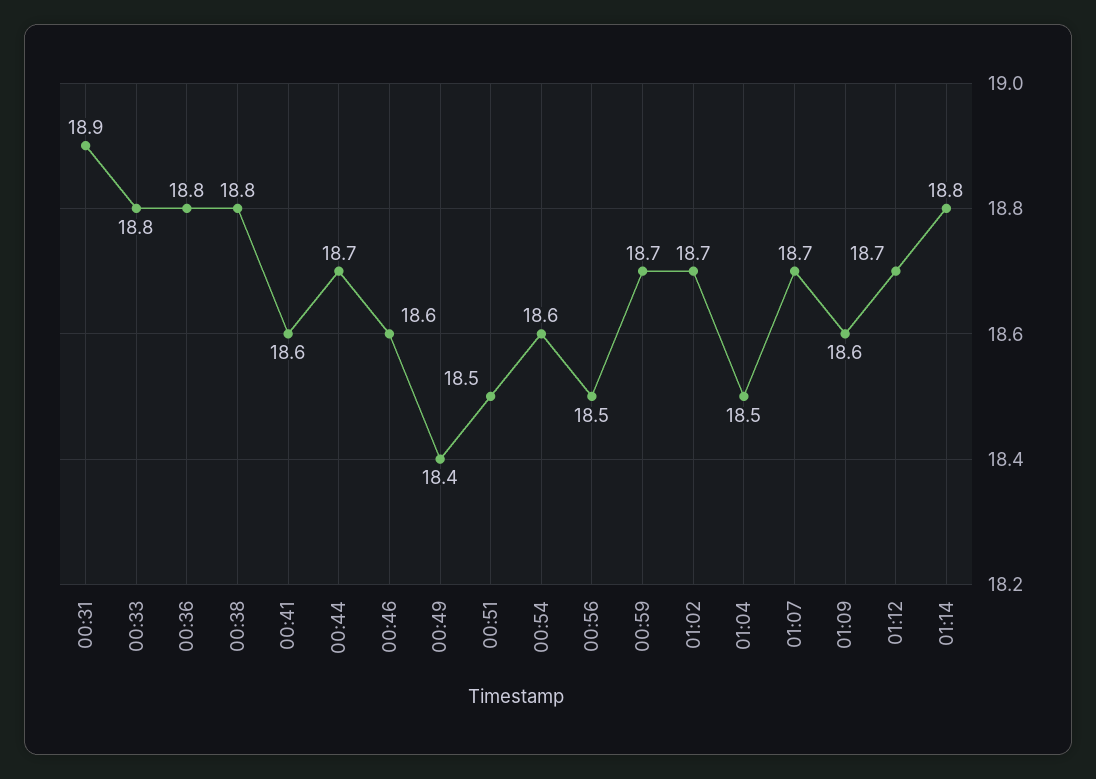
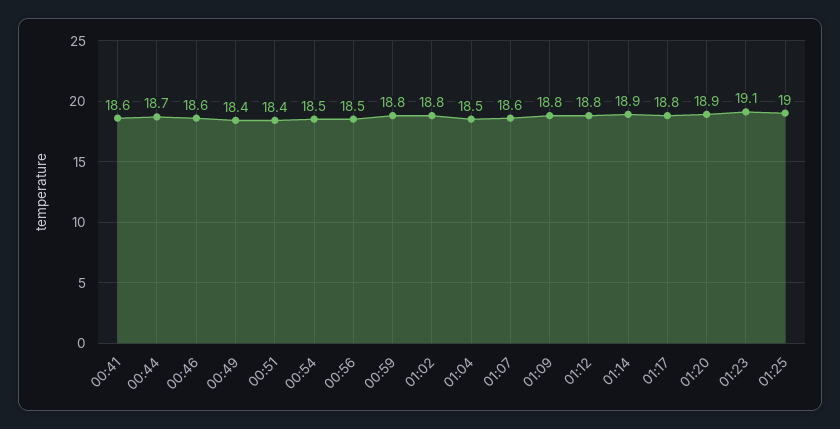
00:31: 18.9 -> none
00:33: 18.8 -> none
00:36: 18.8 -> none
00:38: 18.8 -> none
00:51: 18.5 -> 18.4
00:54: 18.6 -> 18.5
00:59: 18.7 -> 18.8
01:02: 18.7 -> 18.8
01:07: 18.7 -> 18.6
01:09: 18.6 -> 18.8
01:12: 18.7 -> 18.8
01:14: 18.8 -> 18.9
01:17: none -> 18.8
01:20: none -> 18.9
01:23: none -> 19.1
01:25: none -> 19

